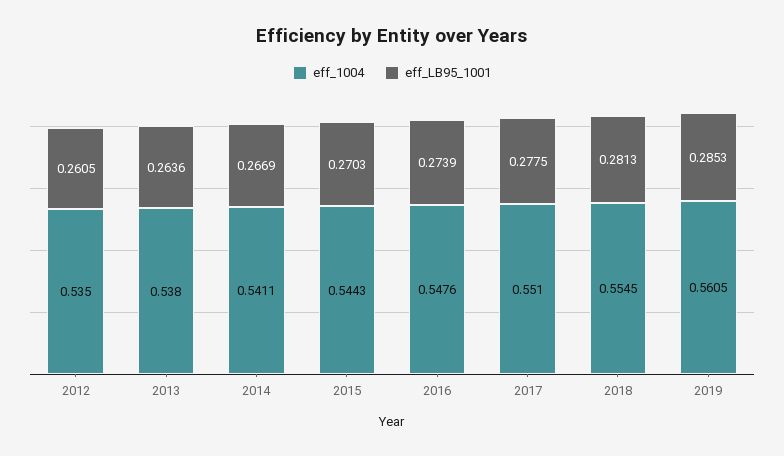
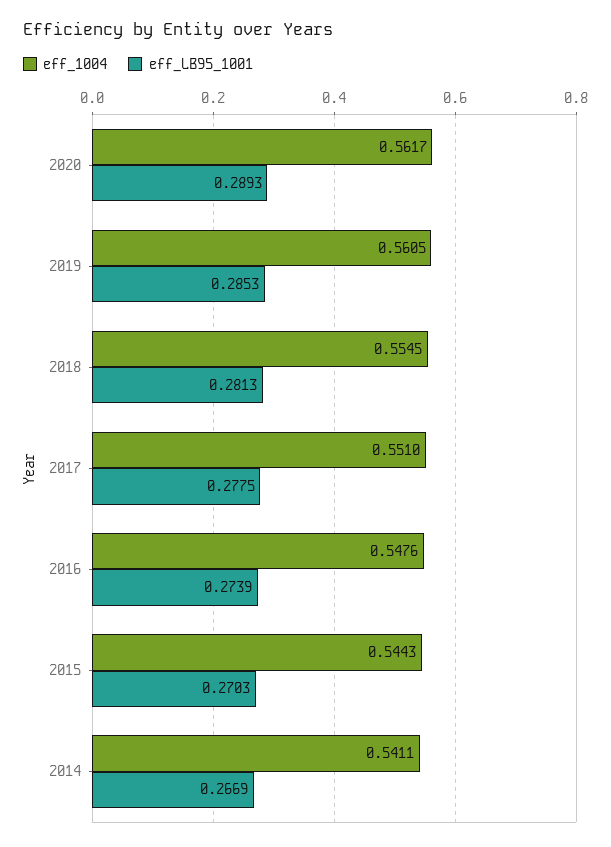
eff_1004, 2012: 0.535 -> none
eff_LB95_1001, 2012: 0.2605 -> none
eff_1004, 2013: 0.538 -> none
eff_LB95_1001, 2013: 0.2636 -> none
eff_1004, 2020: none -> 0.5617
eff_LB95_1001, 2020: none -> 0.2893

